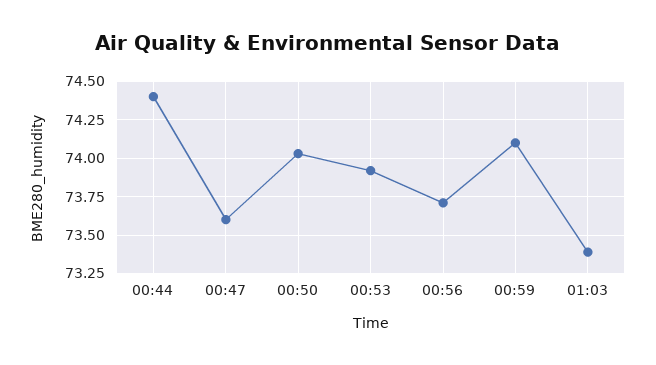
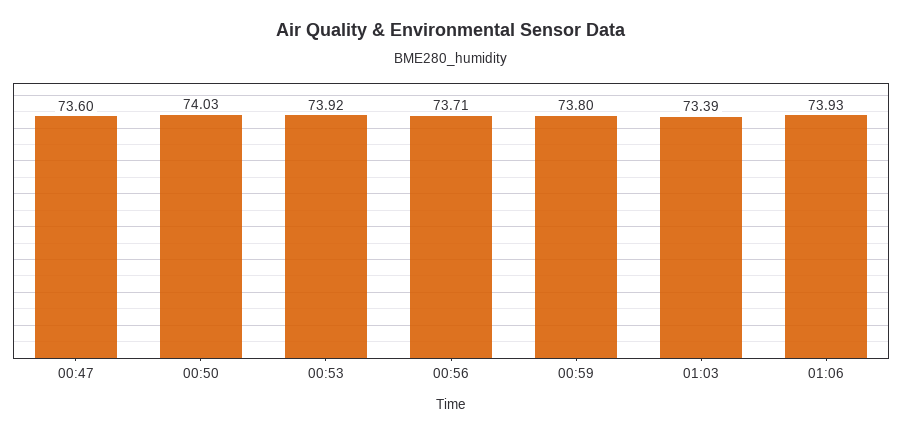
00:44: 74.4 -> none
00:59: 74.1 -> 73.8
01:06: none -> 73.93

